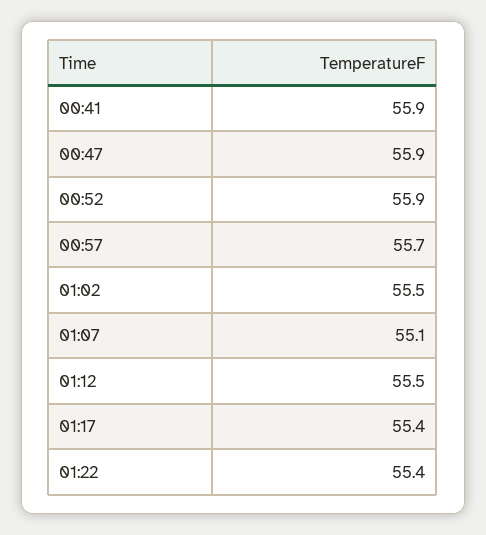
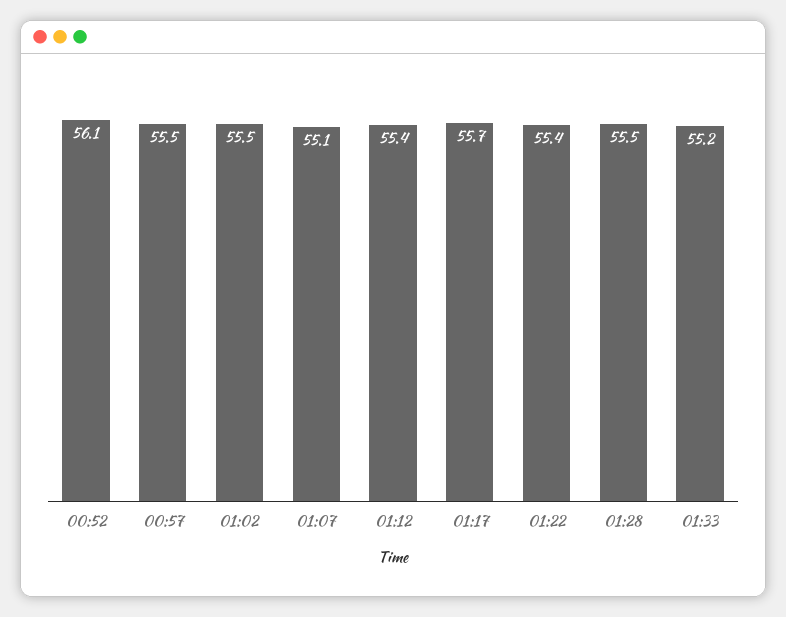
00:41: 55.9 -> none
00:47: 55.9 -> none
00:52: 55.9 -> 56.1
00:57: 55.7 -> 55.5
01:12: 55.5 -> 55.4
01:17: 55.4 -> 55.7
01:28: none -> 55.5
01:33: none -> 55.2

